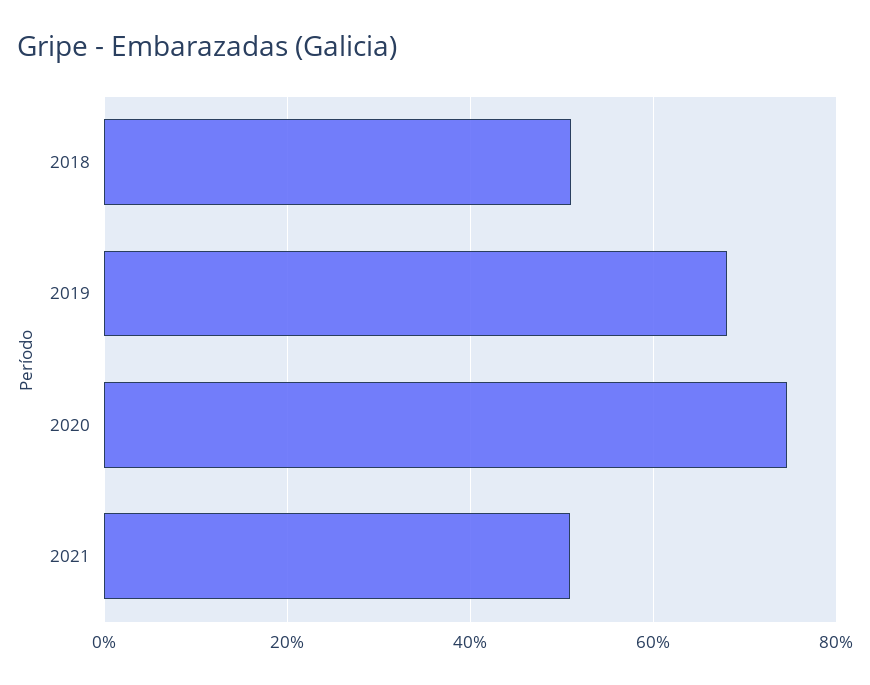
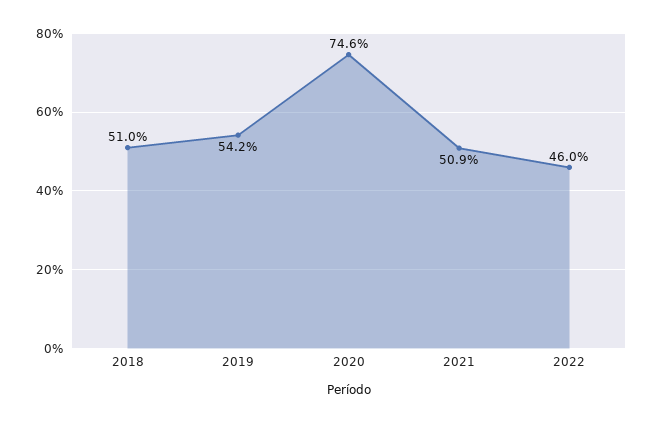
2019: 68 -> 54.2
2022: none -> 46

